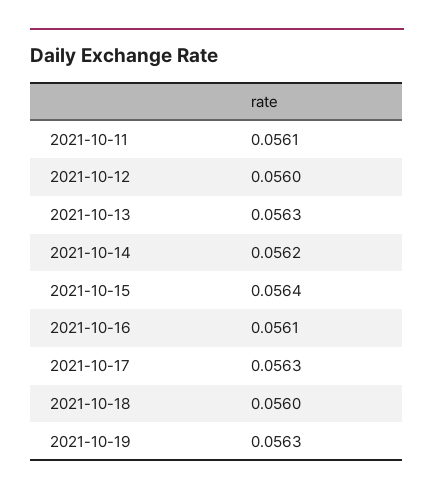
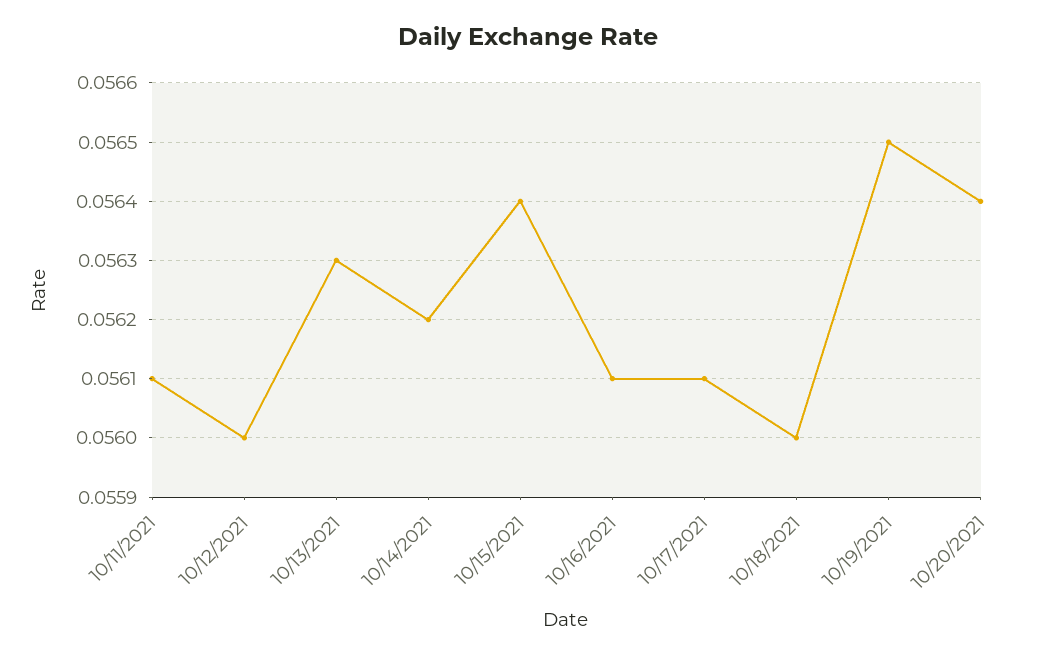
2021-10-17: 0.0563 -> 0.0561
2021-10-19: 0.0563 -> 0.0565
10/20/2021: none -> 0.0564

